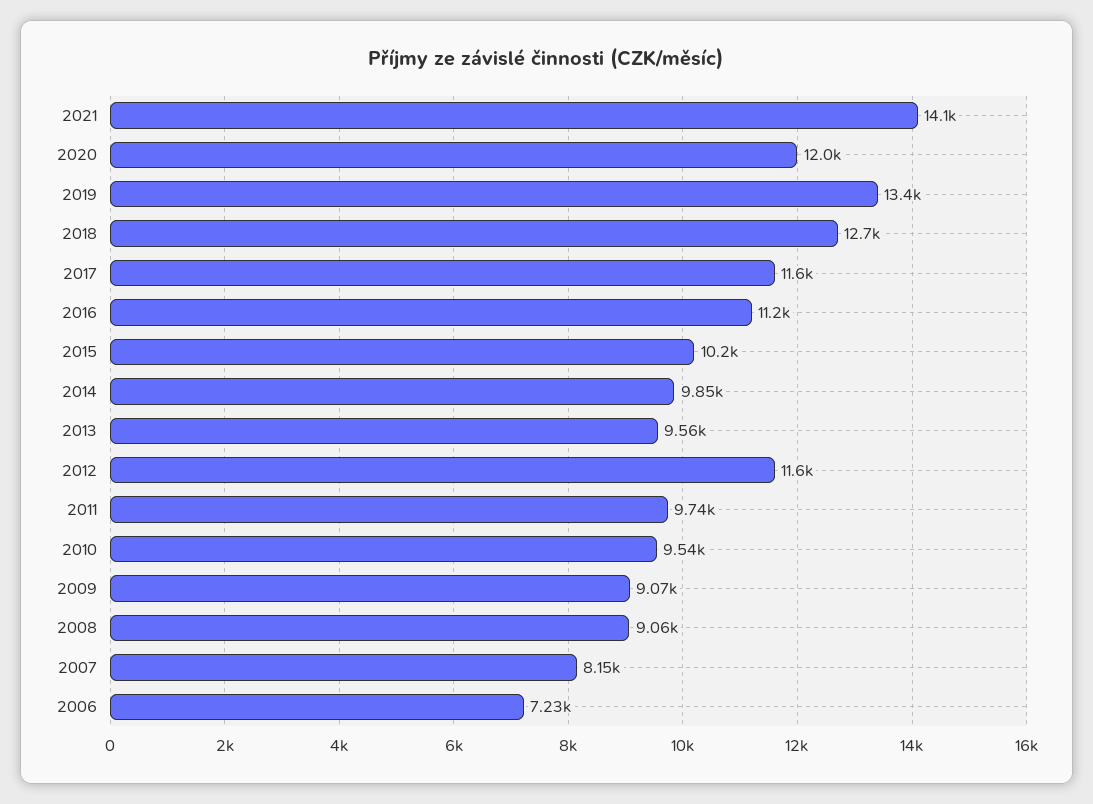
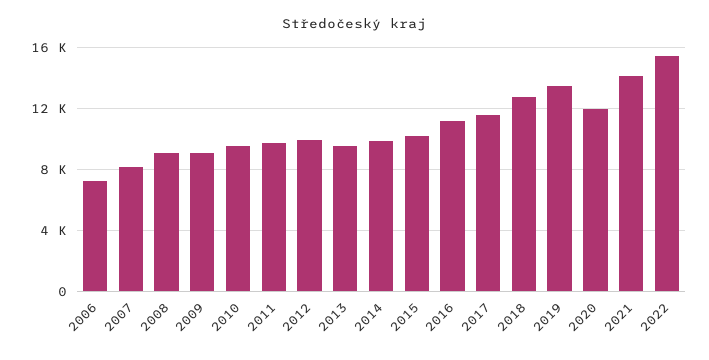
2012: 11600 -> 10000
2022: none -> 15500

